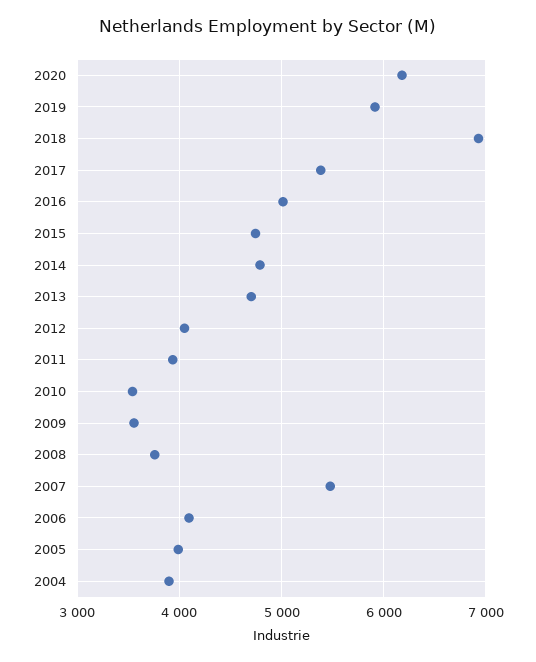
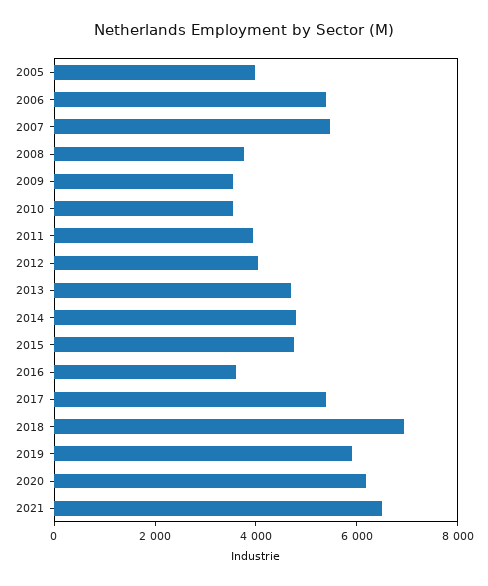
2016: 5000 -> 3500
2006: 4100 -> 5500
2004: 3900 -> none
2021: none -> 6500

